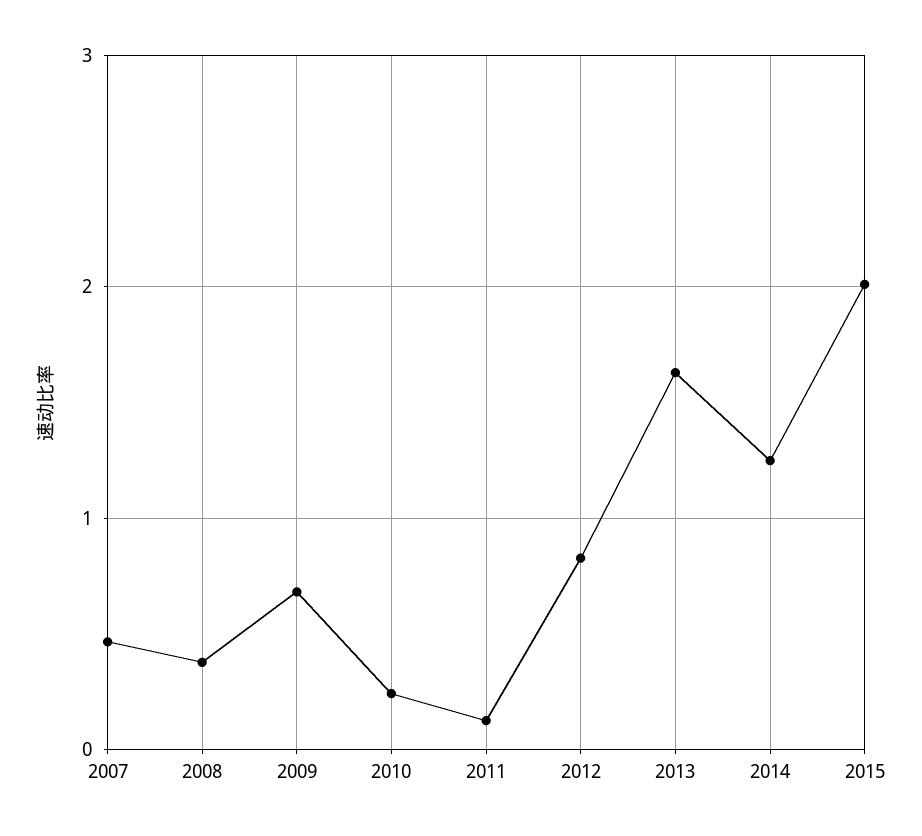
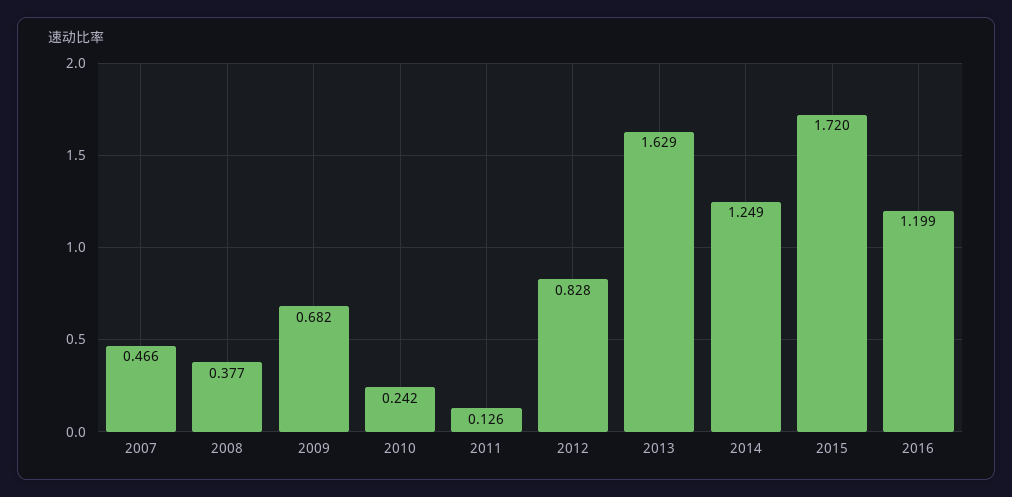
2015: 2 -> 1.72
2016: none -> 1.199

